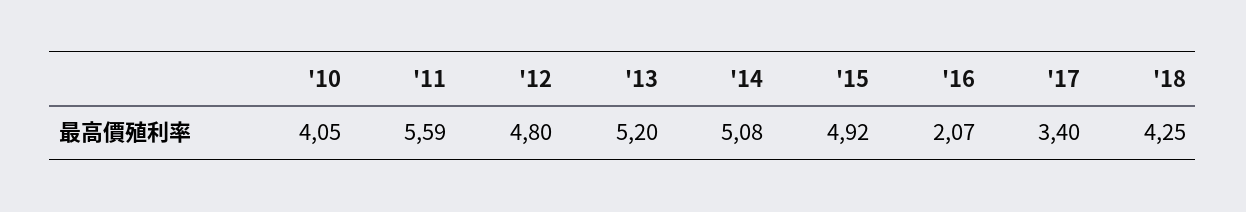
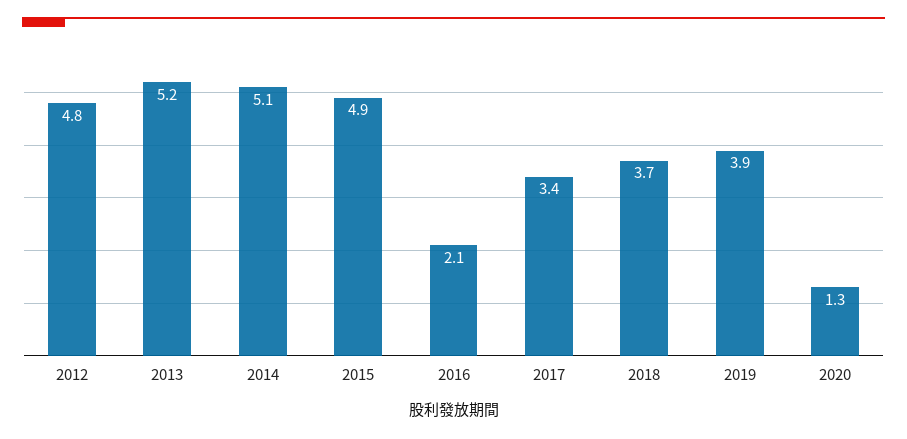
'10: 4.05 -> none
'11: 5.59 -> none
'18: 4.25 -> 3.7
2019: none -> 3.9
2020: none -> 1.3

